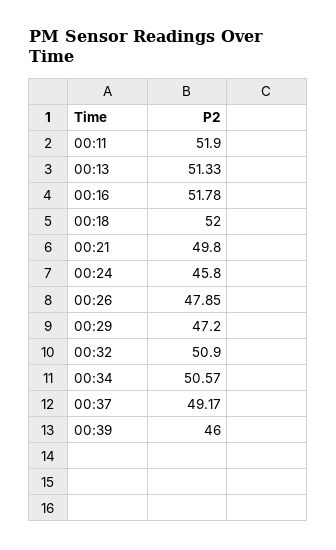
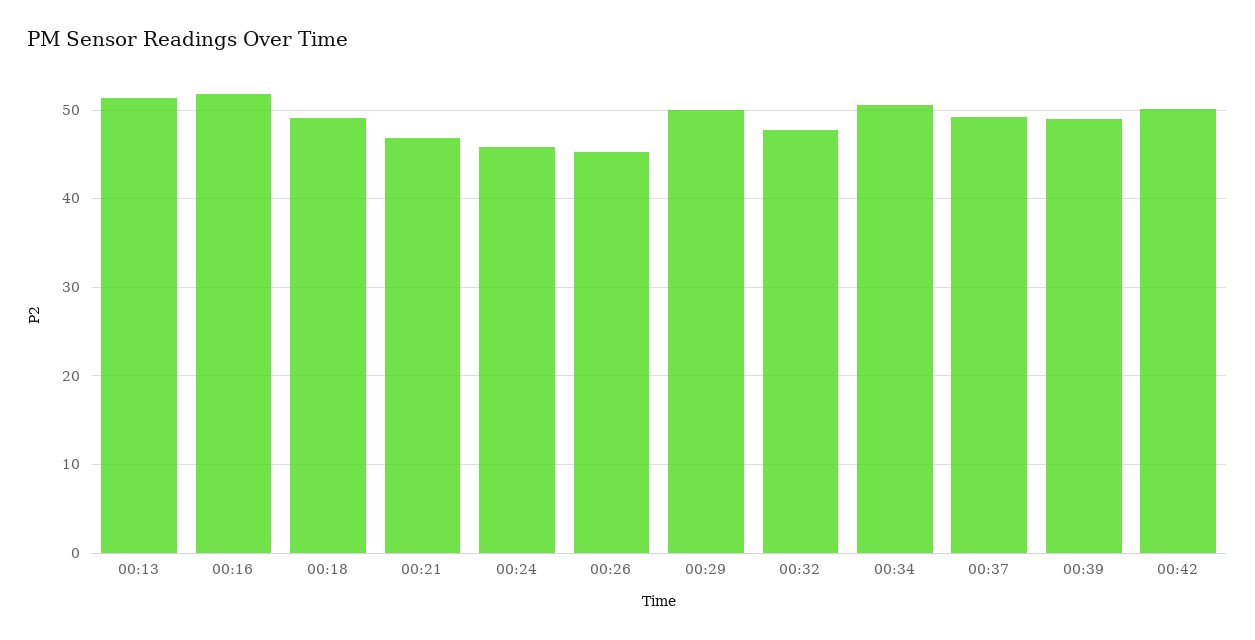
00:11: 51.9 -> none
00:18: 52 -> 49
00:21: 49.8 -> 47
00:26: 47.85 -> 45
00:29: 47.2 -> 50
00:32: 50.9 -> 48
00:39: 46 -> 49
00:42: none -> 50

